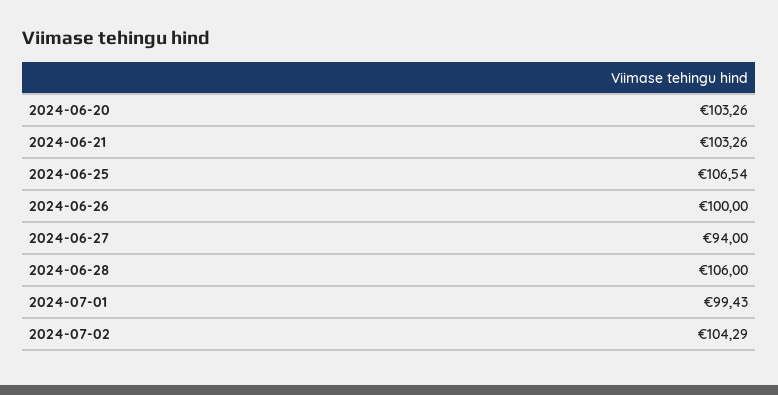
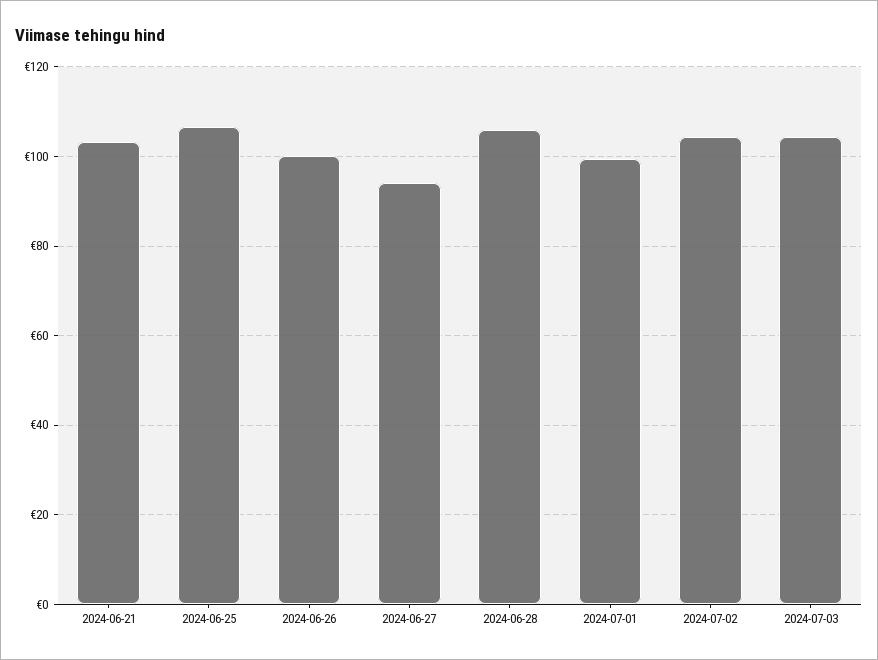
2024-06-20: 103.26 -> none
2024-07-03: none -> 104

